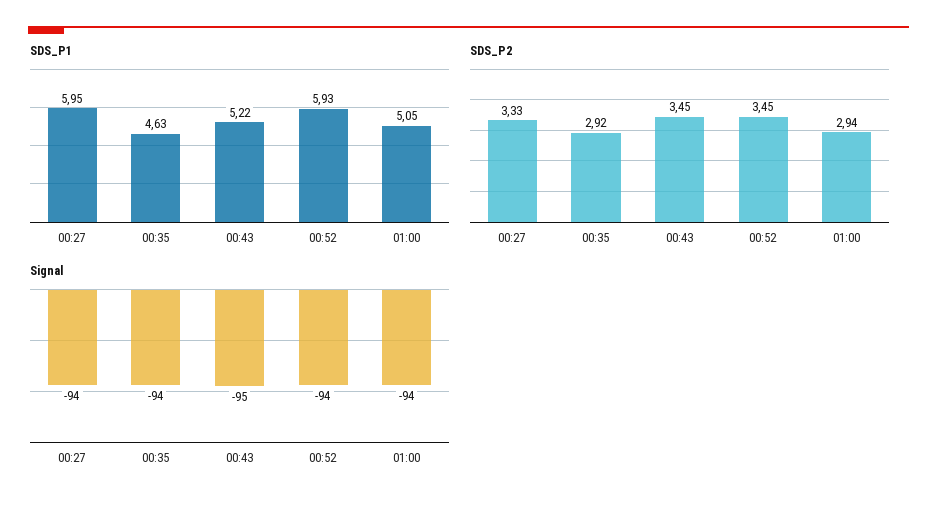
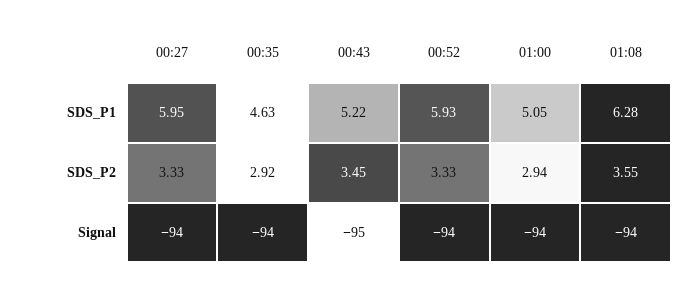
SDS_P2, 00:52: 3.45 -> 3.33
SDS_P1, 01:08: none -> 6.28
SDS_P2, 01:08: none -> 3.55
Signal, 01:08: none -> -94

